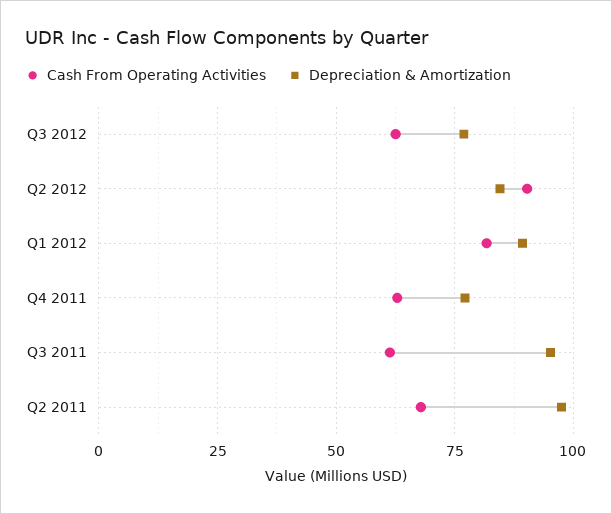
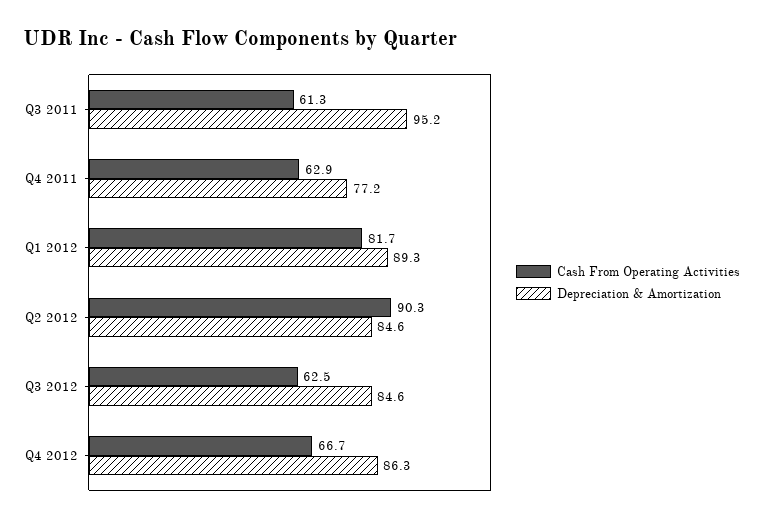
Depreciation & Amortization, Q3 2012: 77.5 -> 84.6
Cash From Operating Activities, Q2 2011: 67.5 -> none
Depreciation & Amortization, Q2 2011: 97.5 -> none
Cash From Operating Activities, Q4 2012: none -> 66.7
Depreciation & Amortization, Q4 2012: none -> 86.3

